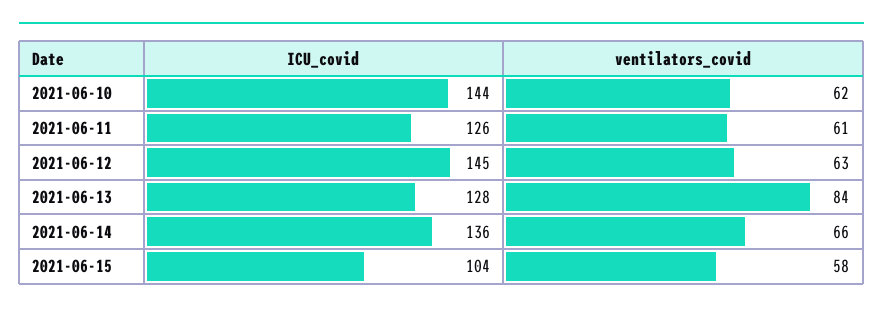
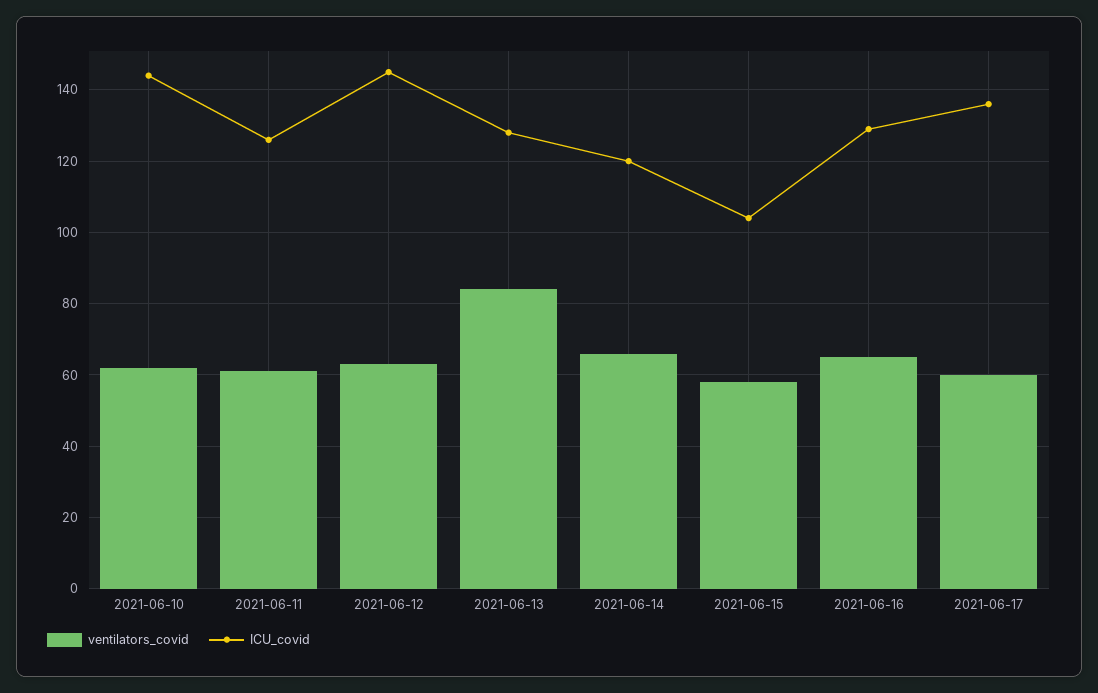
ICU_covid, 2021-06-14: 136 -> 120
ventilators_covid, 2021-06-16: none -> 65
ICU_covid, 2021-06-16: none -> 130
ventilators_covid, 2021-06-17: none -> 60
ICU_covid, 2021-06-17: none -> 135

